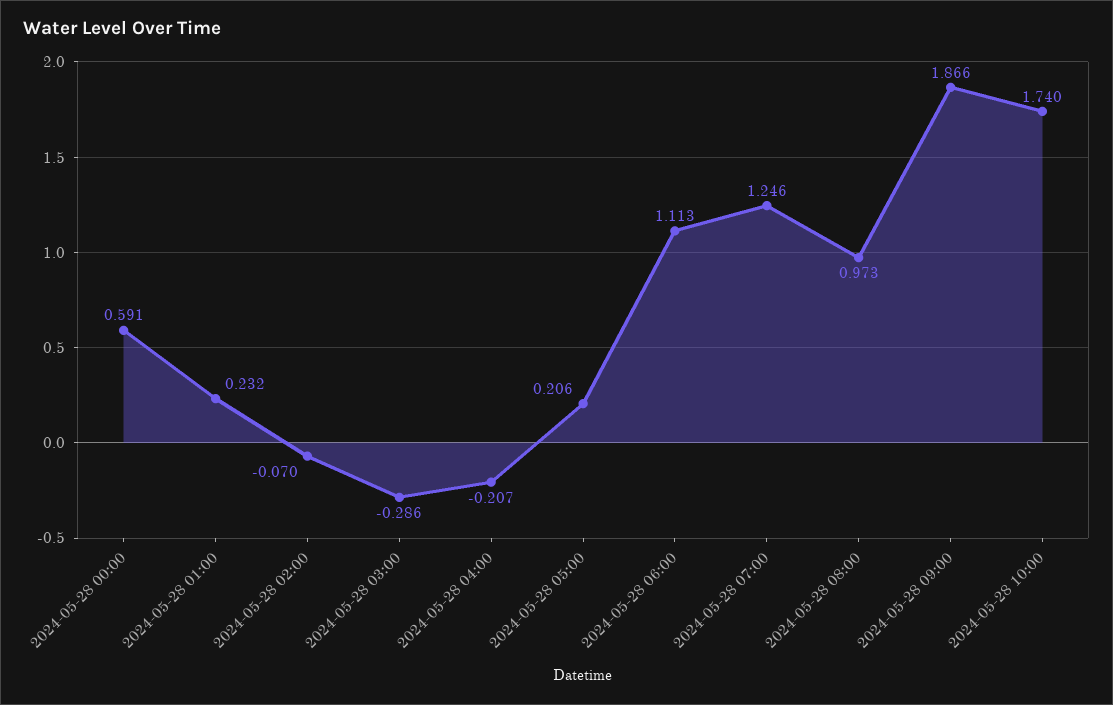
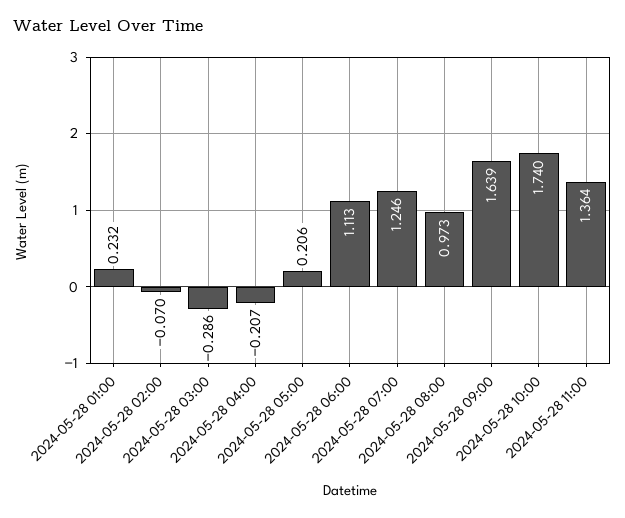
2024-05-28 00:00: 0.591 -> none
2024-05-28 09:00: 1.866 -> 1.639
2024-05-28 11:00: none -> 1.364

